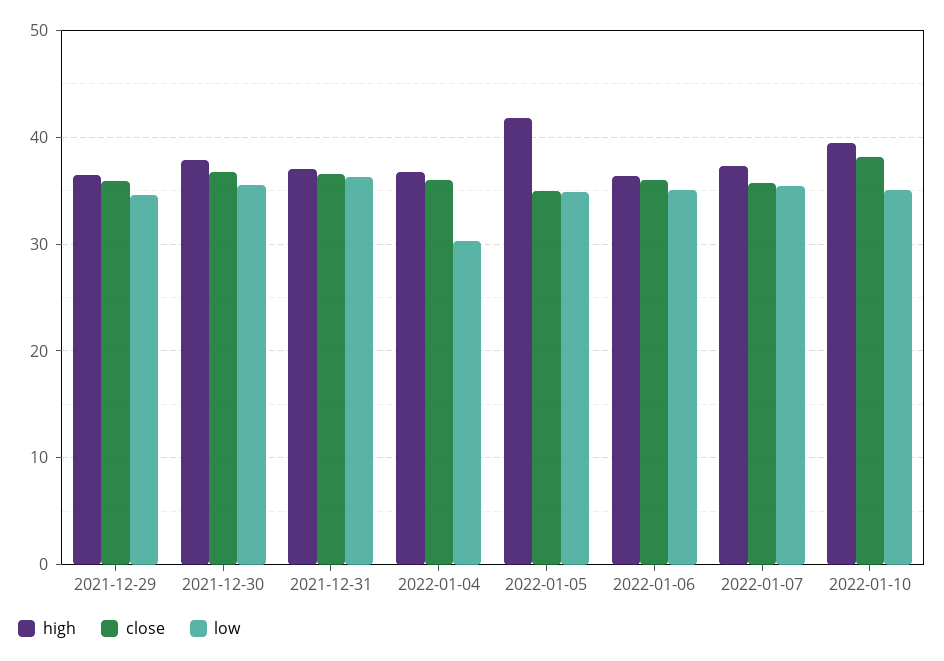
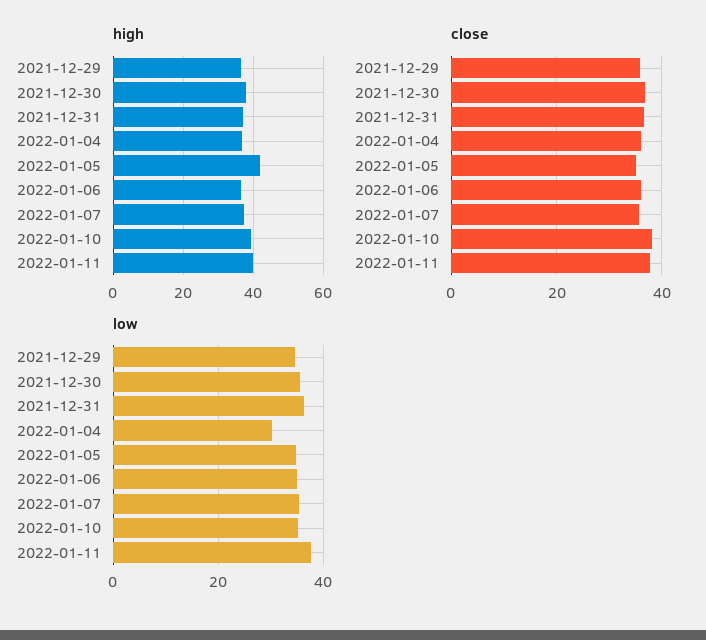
high, 2022-01-11: none -> 40
close, 2022-01-11: none -> 38
low, 2022-01-11: none -> 38

